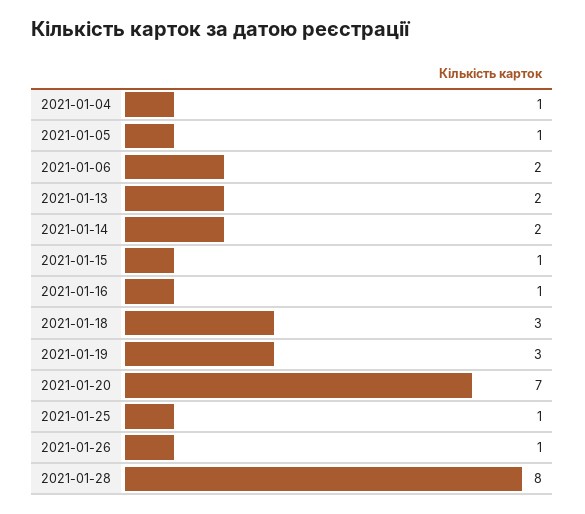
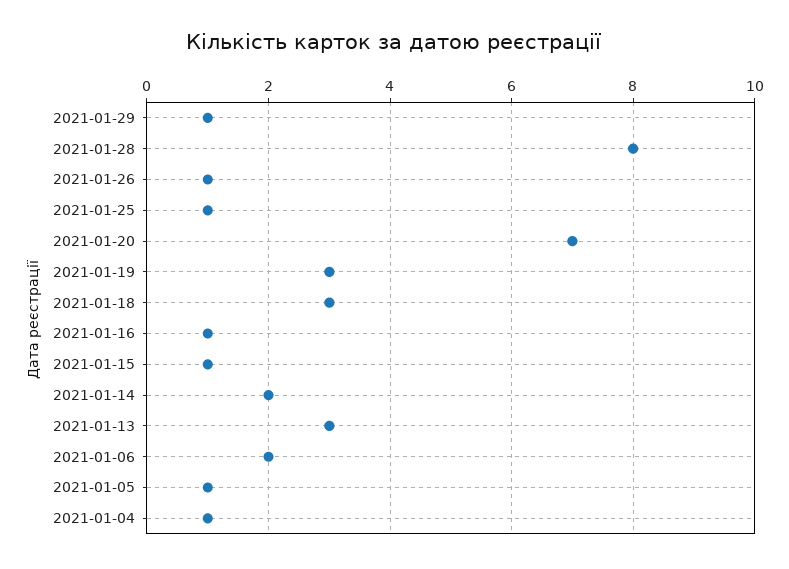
2021-01-13: 2 -> 3
2021-01-29: none -> 1

